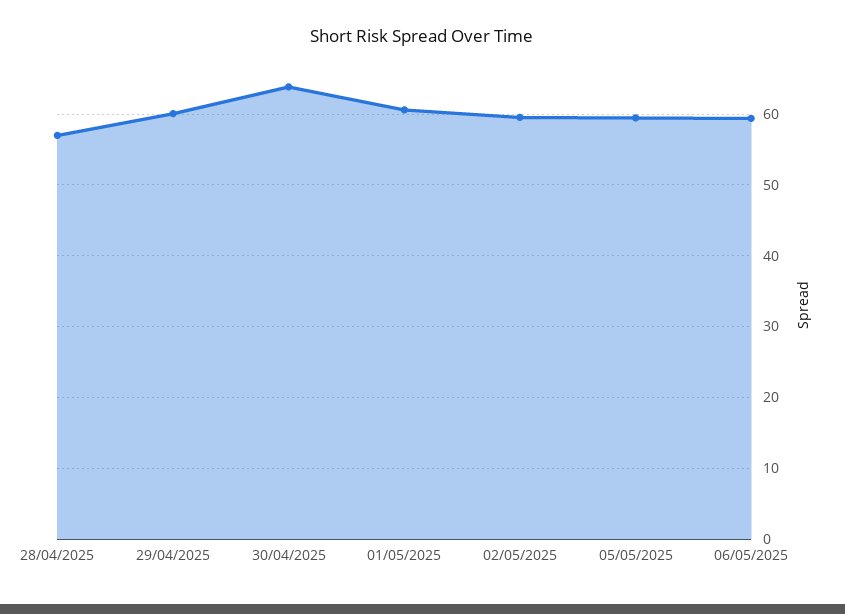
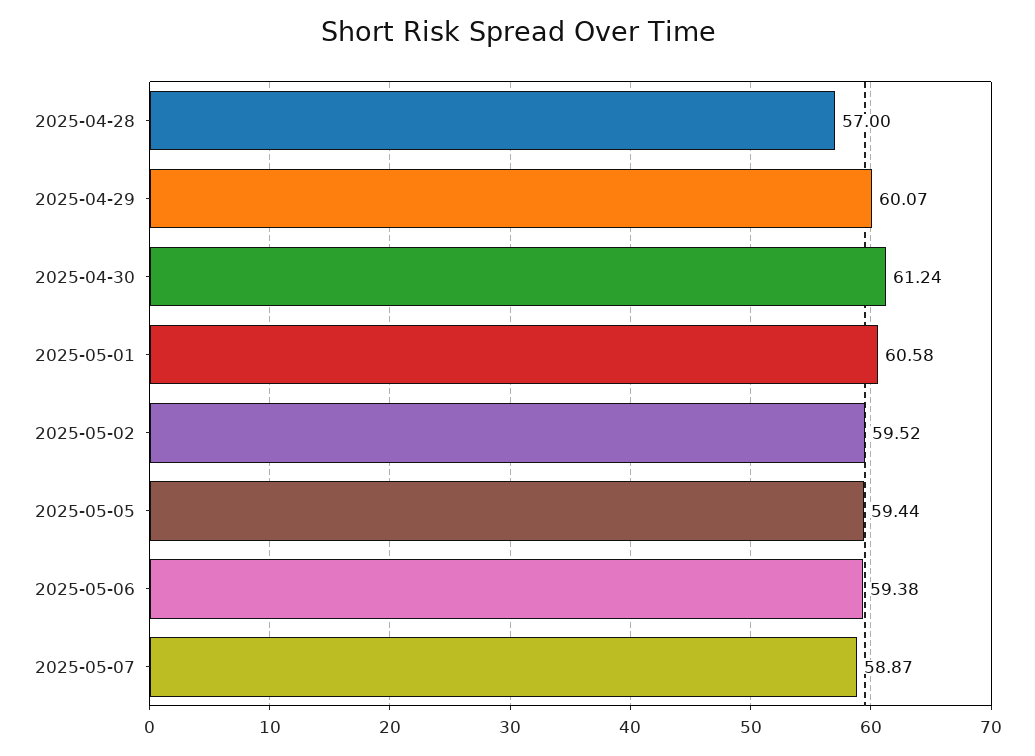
30/04/2025: 64 -> 61.24
2025-05-07: none -> 58.87

